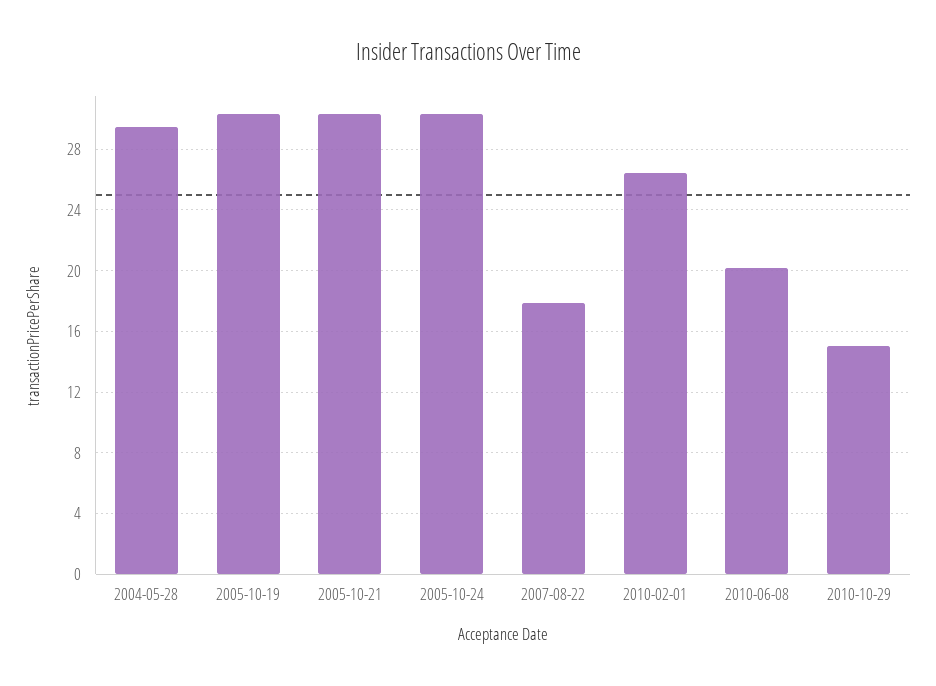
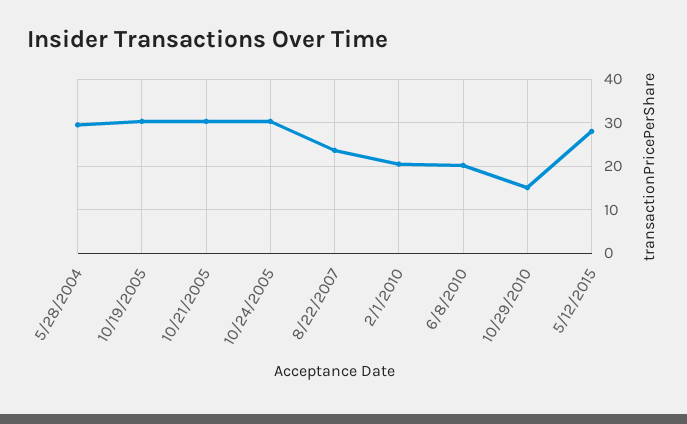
2007-08-22: 18 -> 24
2010-02-01: 26.5 -> 20
5/12/2015: none -> 28

